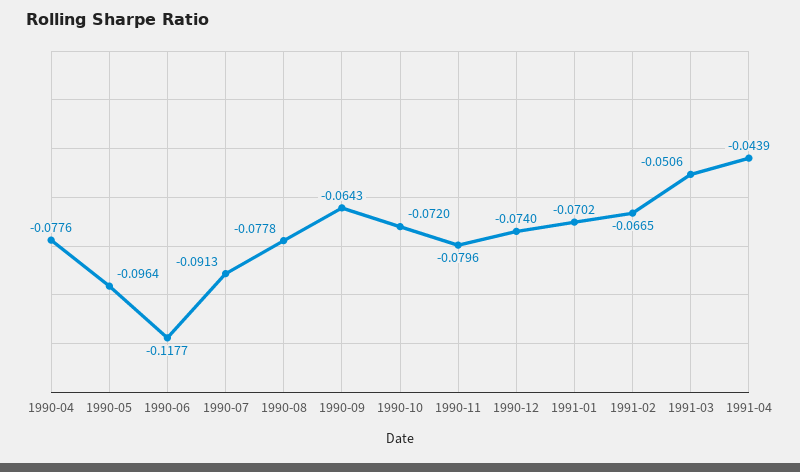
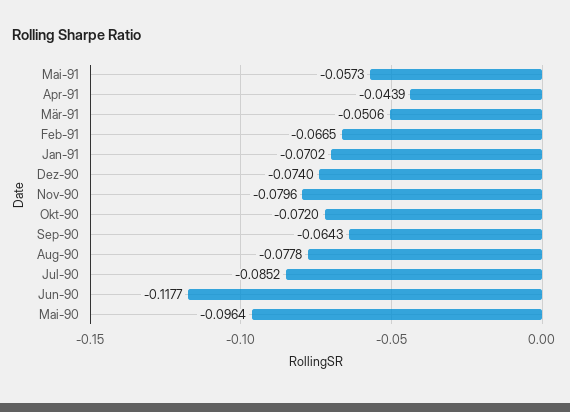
1990-04: -0.0776 -> none
1990-07: -0.0913 -> -0.0852
Mai-91: none -> -0.0573

